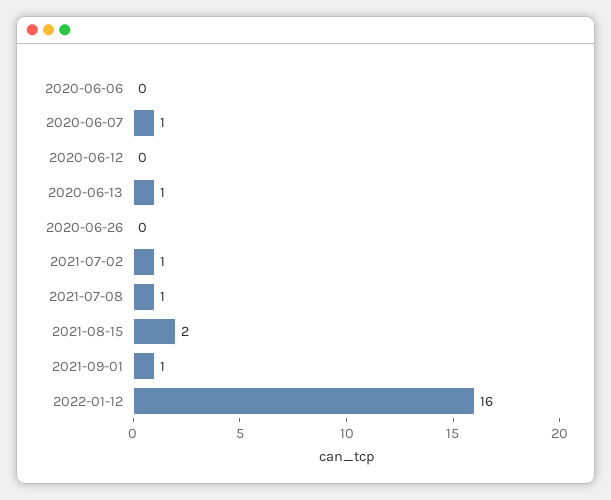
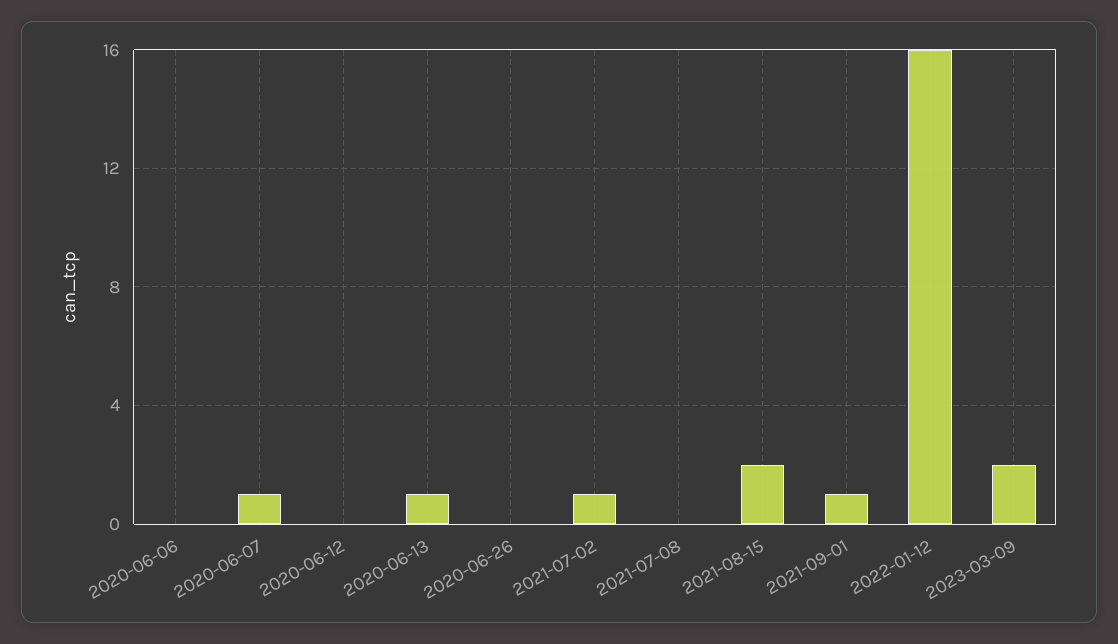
2021-07-08: 1 -> 0
2023-03-09: none -> 2

